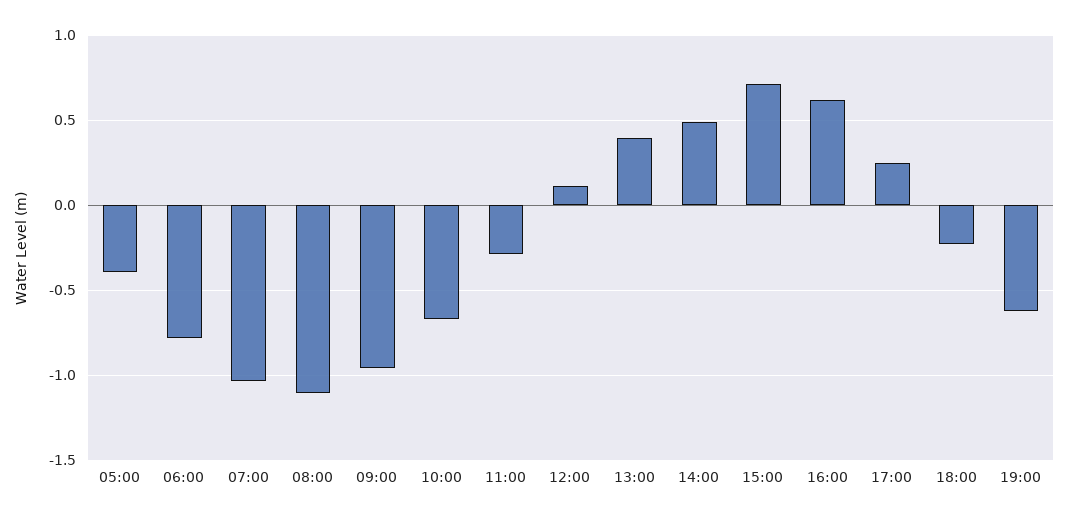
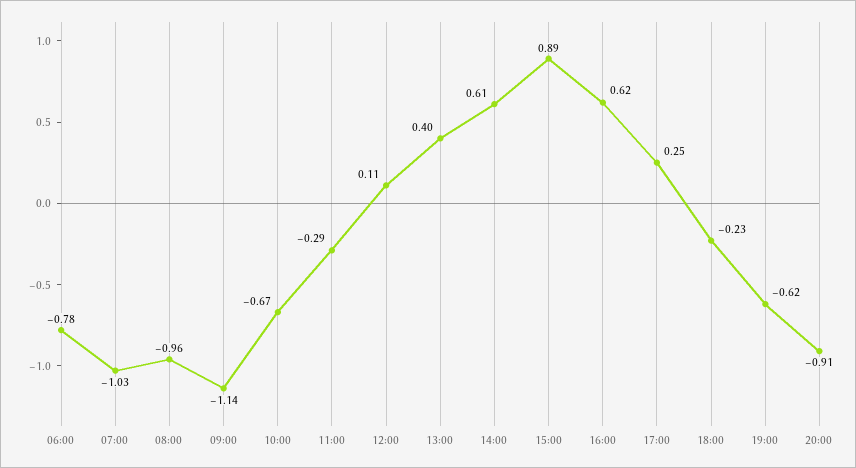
05:00: -0.4 -> none
08:00: -1.1 -> -0.96
09:00: -0.95 -> -1.14
14:00: 0.5 -> 0.61
15:00: 0.7 -> 0.89
20:00: none -> -0.91

